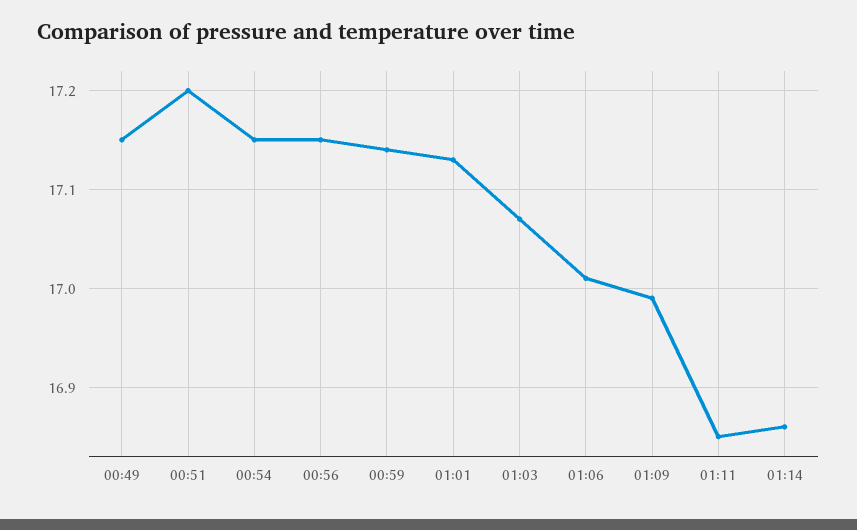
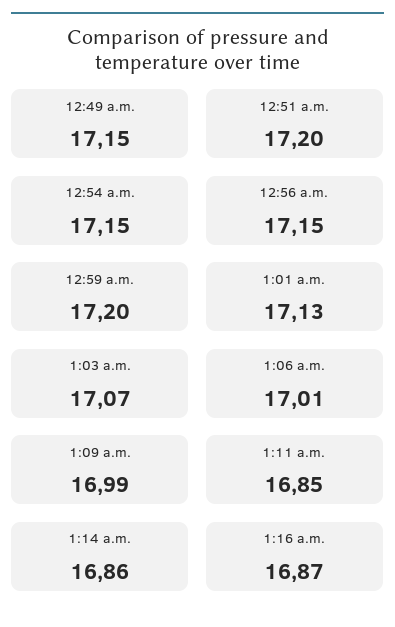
00:59: 17.14 -> 17.2
1:16 a.m.: none -> 16.87

